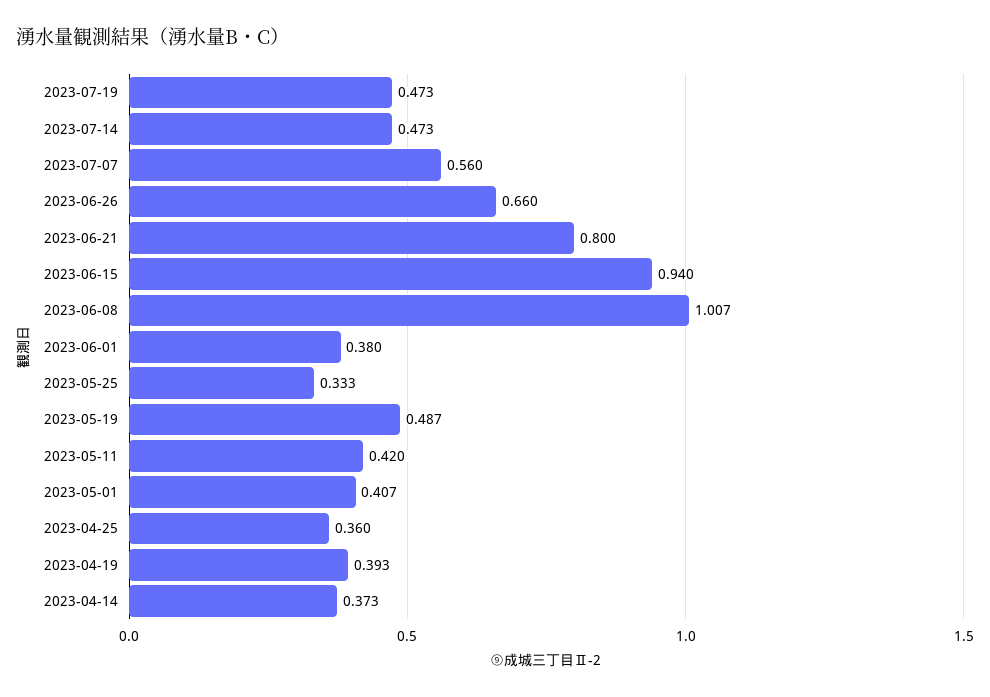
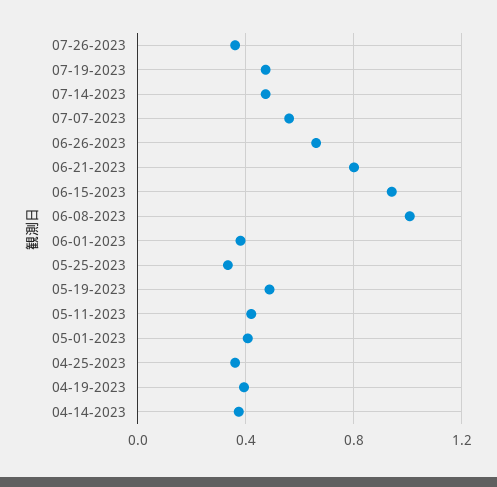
07-26-2023: none -> 0.35

